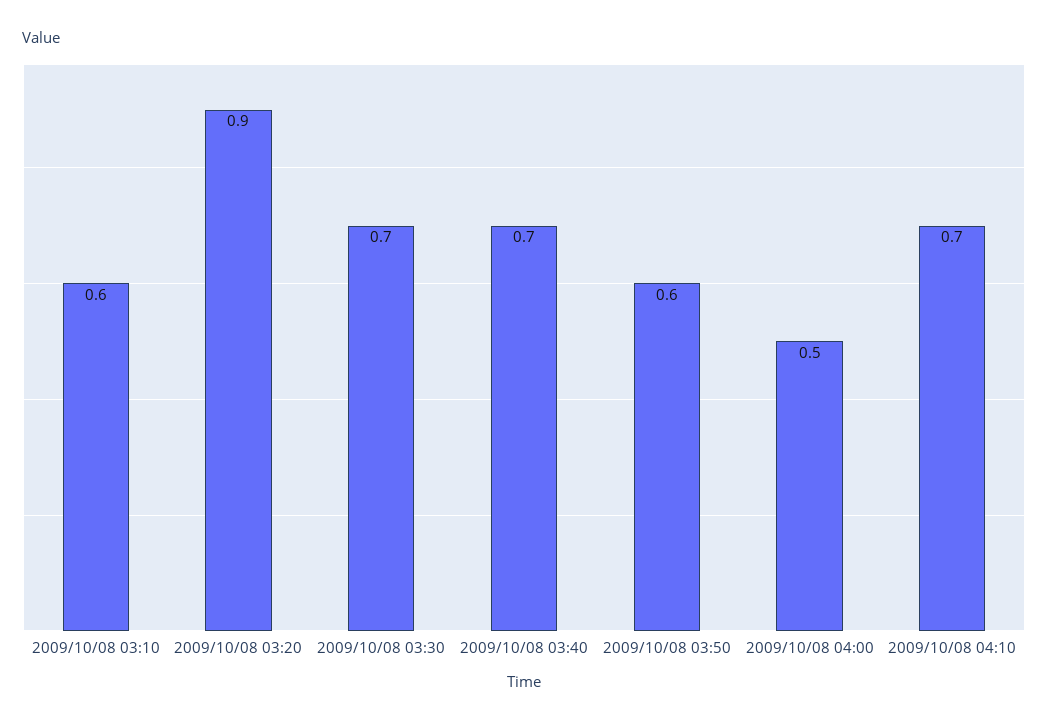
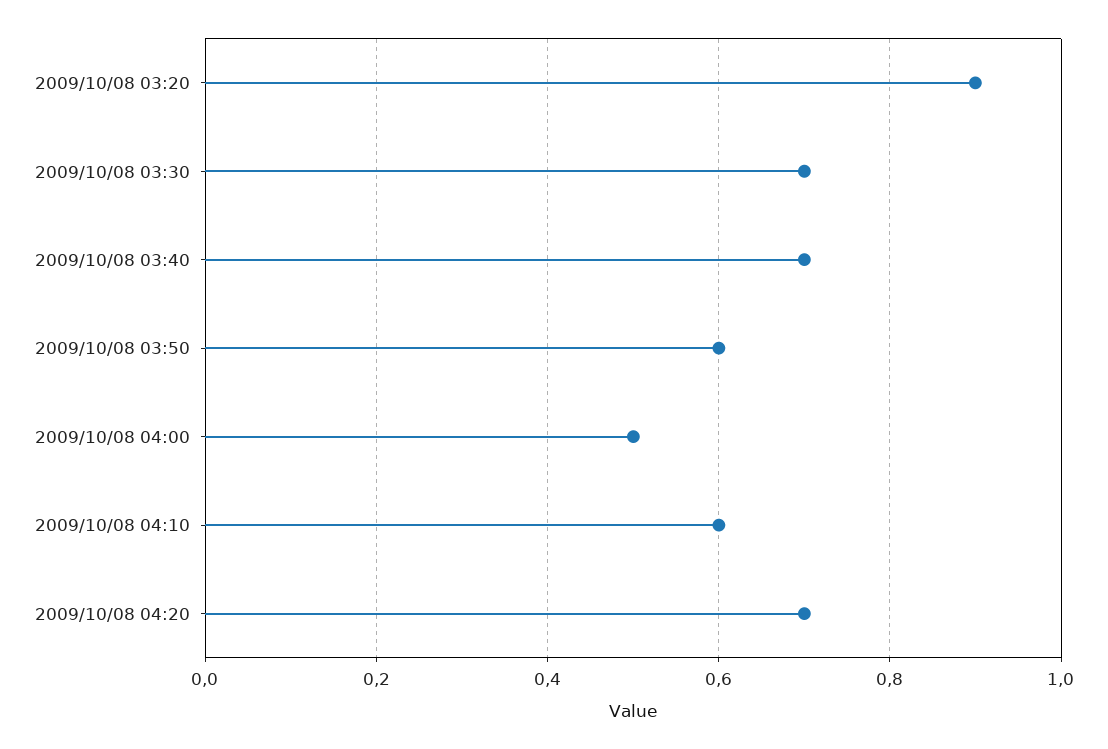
2009/10/08 03:10: 0.6 -> none
2009/10/08 04:10: 0.7 -> 0.6
2009/10/08 04:20: none -> 0.7

